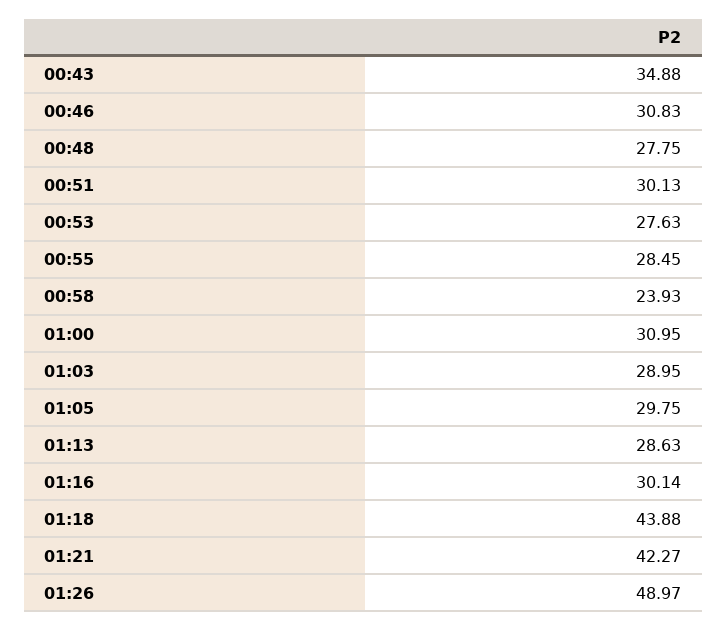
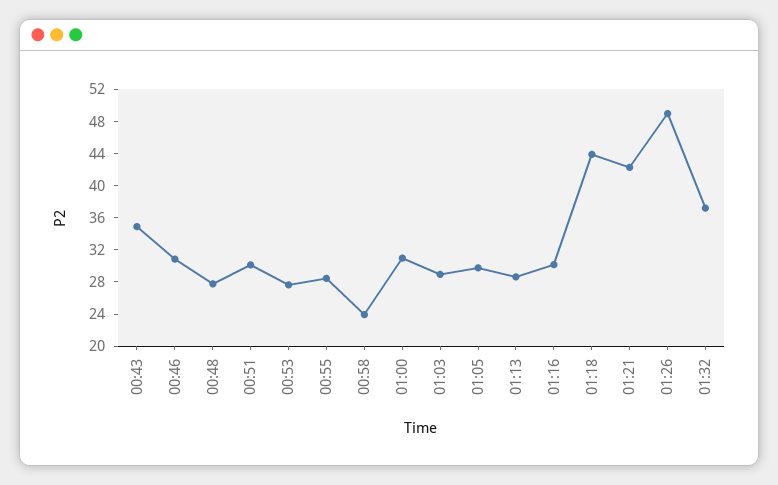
01:32: none -> 37

